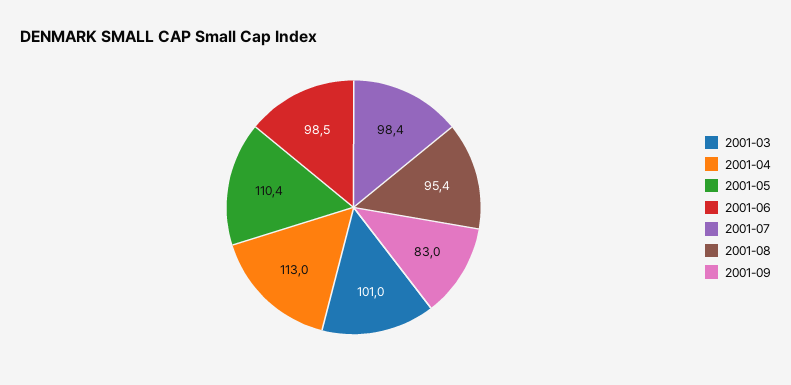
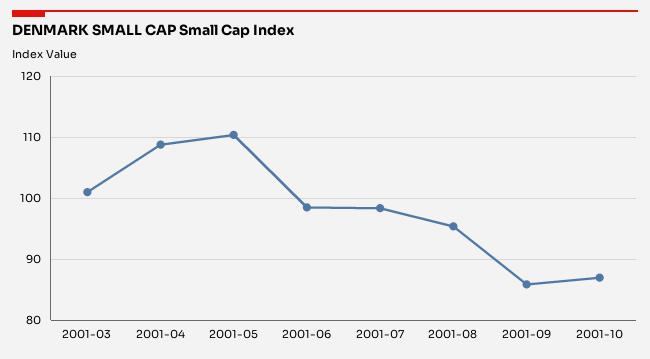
2001-04: 113 -> 109
2001-09: 83 -> 86
2001-10: none -> 87

